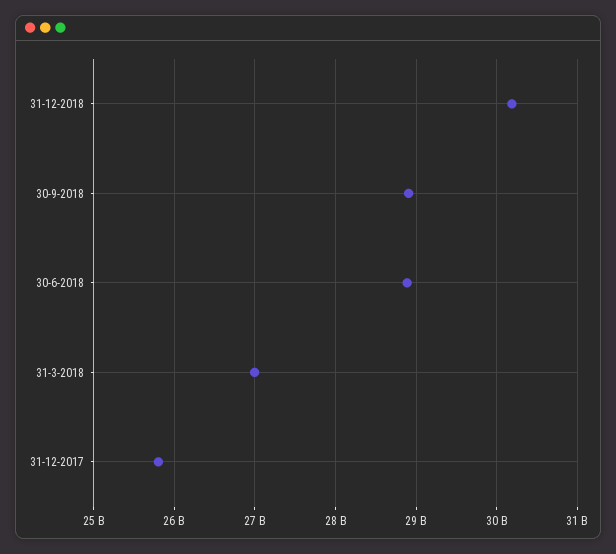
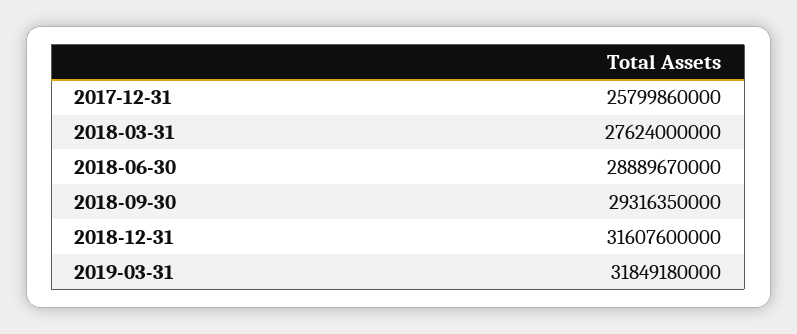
31-12-2018: 30200000000 -> 31607600000
30-9-2018: 28900000000 -> 29316350000
31-3-2018: 27000000000 -> 27624000000
2019-03-31: none -> 31849180000

